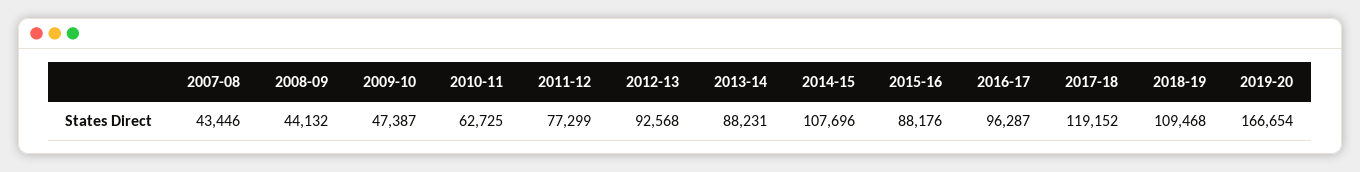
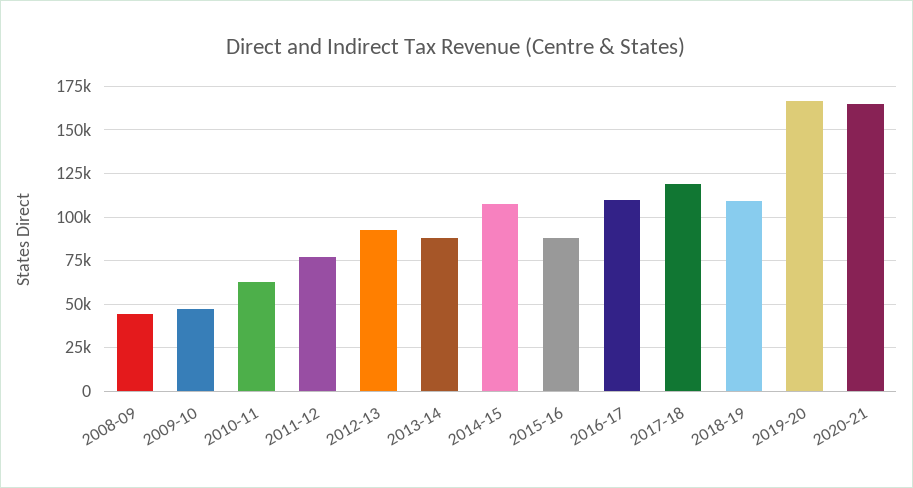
2007-08: 43446 -> none
2016-17: 96287 -> 110000
2020-21: none -> 165000

